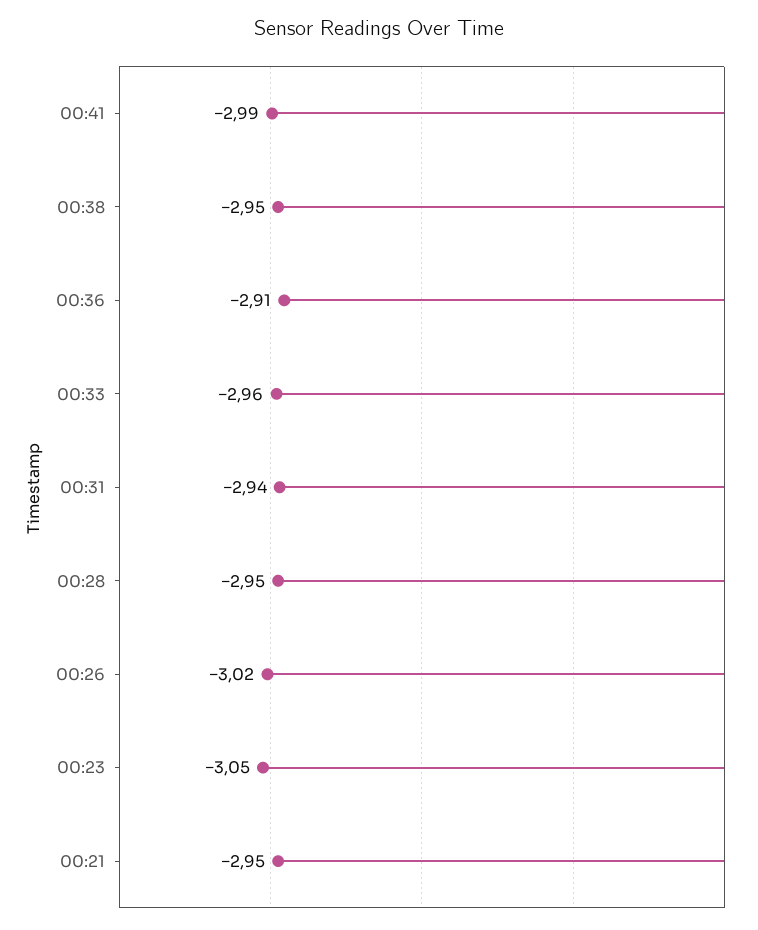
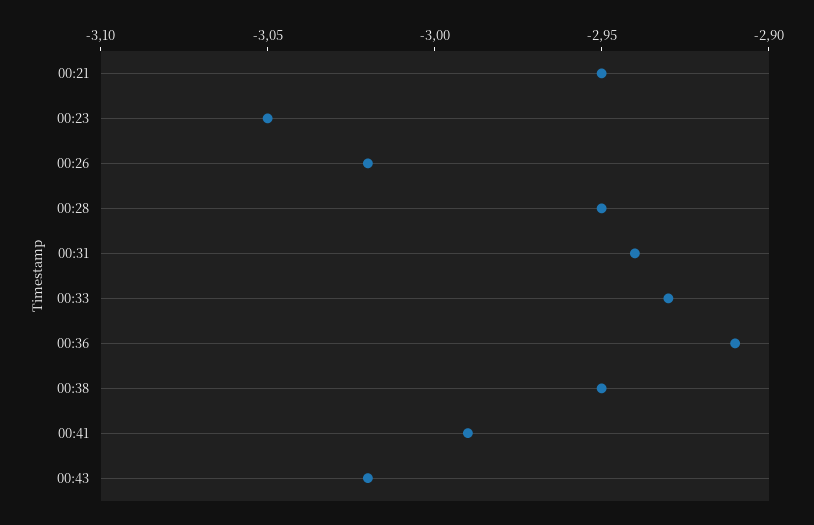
00:33: -2.96 -> -2.93
00:43: none -> -3.02

